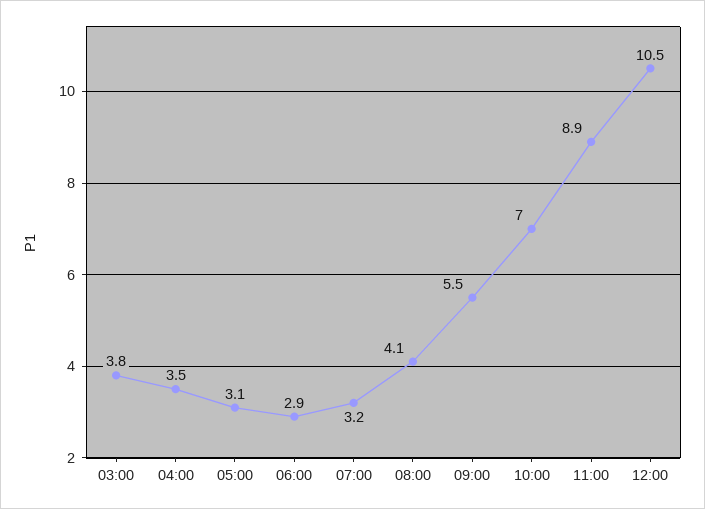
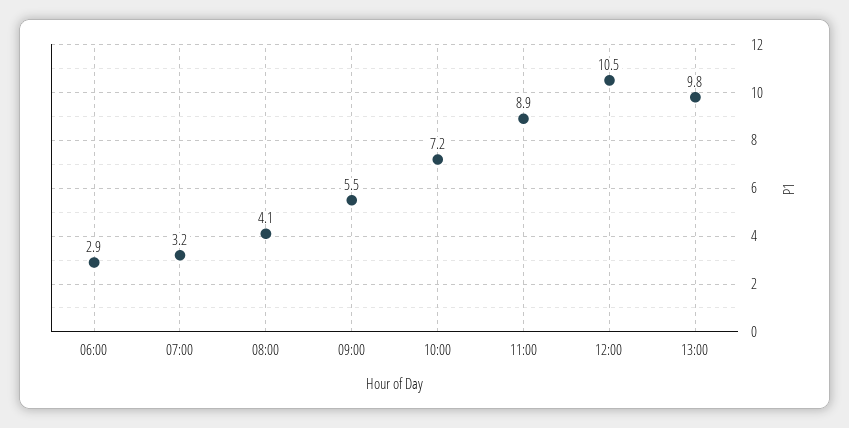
03:00: 3.8 -> none
04:00: 3.5 -> none
05:00: 3.1 -> none
10:00: 7 -> 7.2
13:00: none -> 9.8

